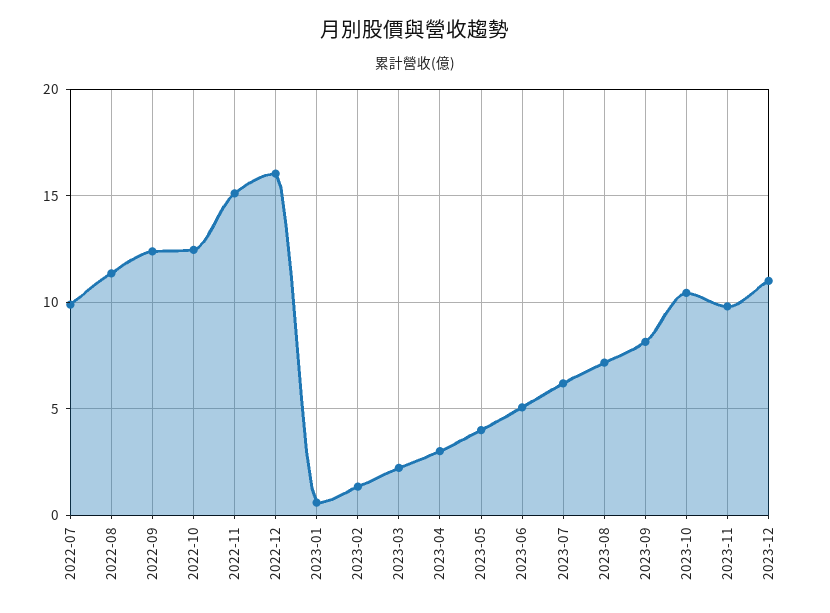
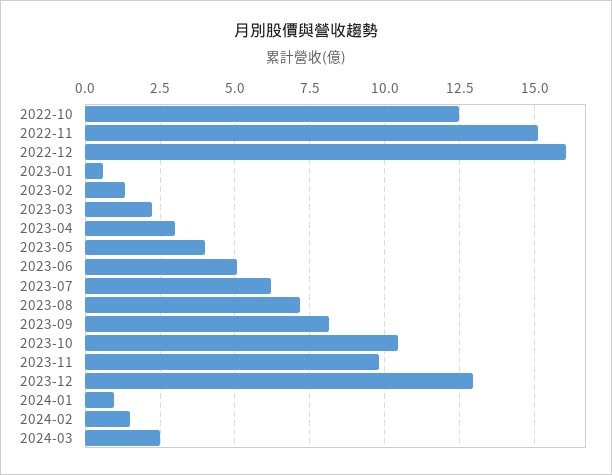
2022-07: 10 -> none
2022-08: 11.5 -> none
2022-09: 12.5 -> none
2023-12: 11 -> 13
2024-01: none -> 1
2024-02: none -> 1.5
2024-03: none -> 2.5

